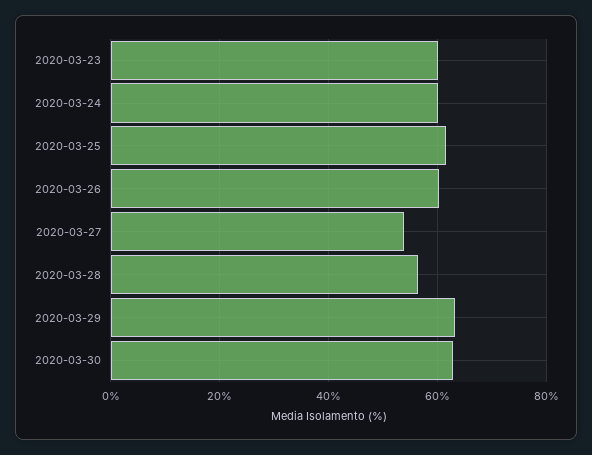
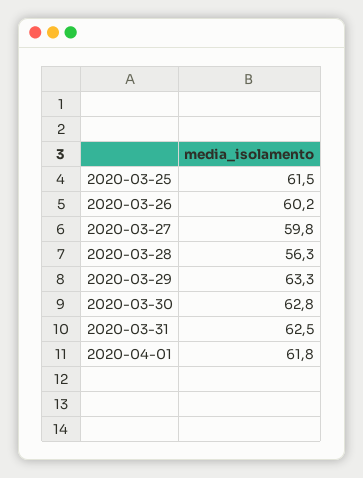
2020-03-23: 60 -> none
2020-03-24: 60 -> none
2020-03-27: 54 -> 59.8
2020-03-31: none -> 62.5
2020-04-01: none -> 61.8

